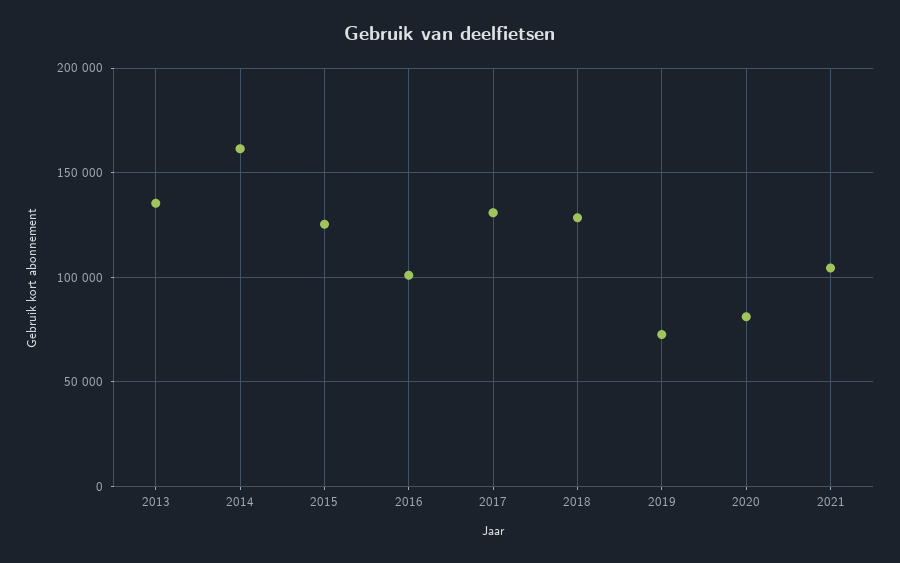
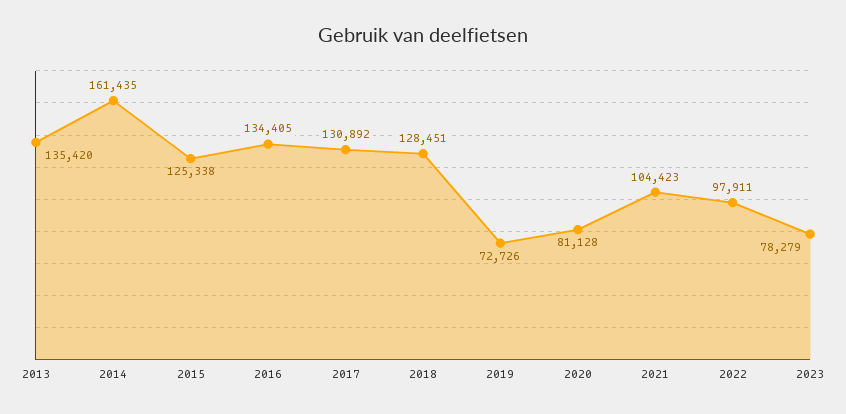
2016: 100000 -> 134405
2022: none -> 97911
2023: none -> 78279

